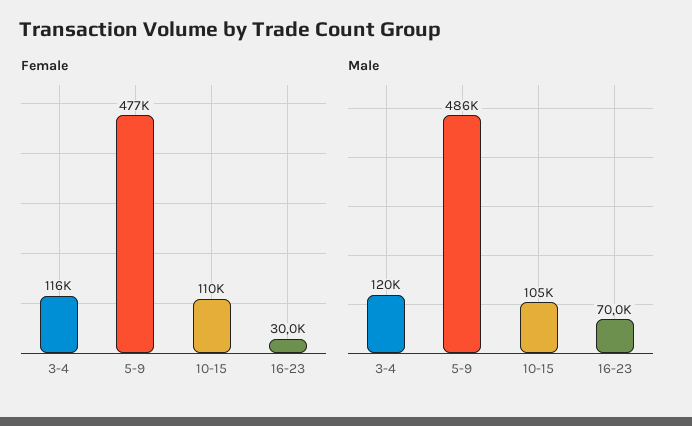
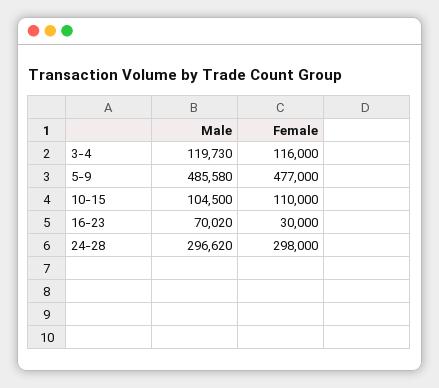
Male, 24-28: none -> 296620
Female, 24-28: none -> 298000

